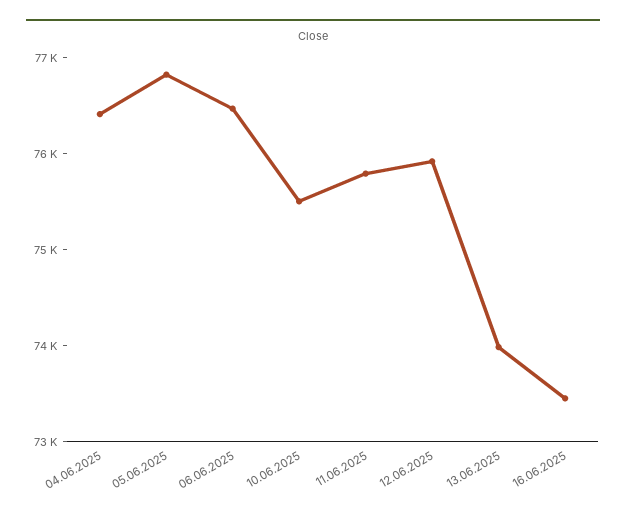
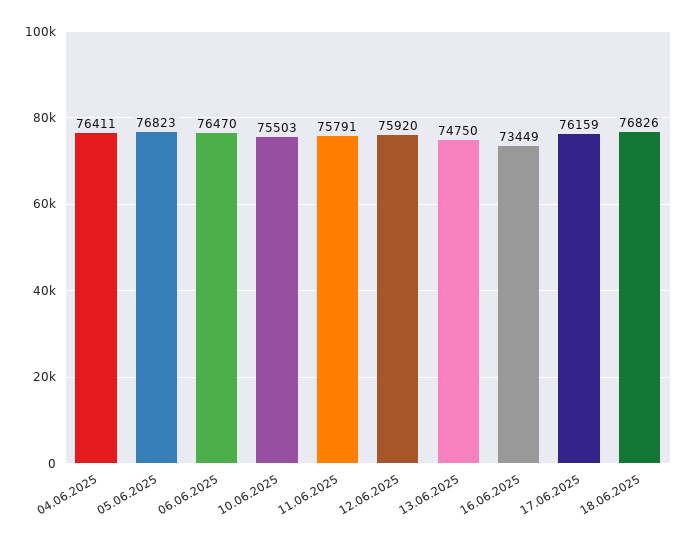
13.06.2025: 74000 -> 74750
17.06.2025: none -> 76159
18.06.2025: none -> 76826

